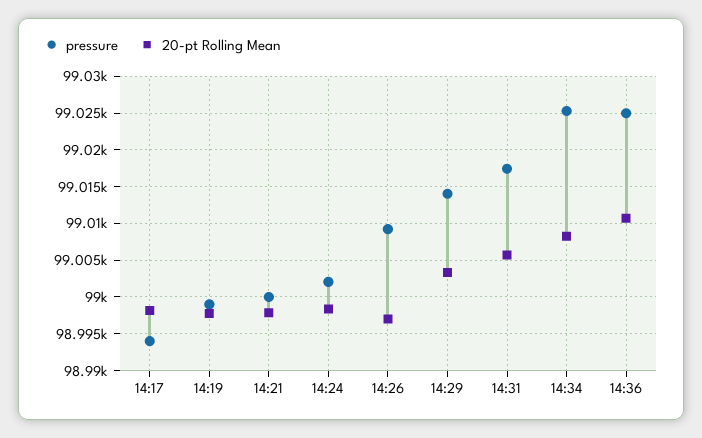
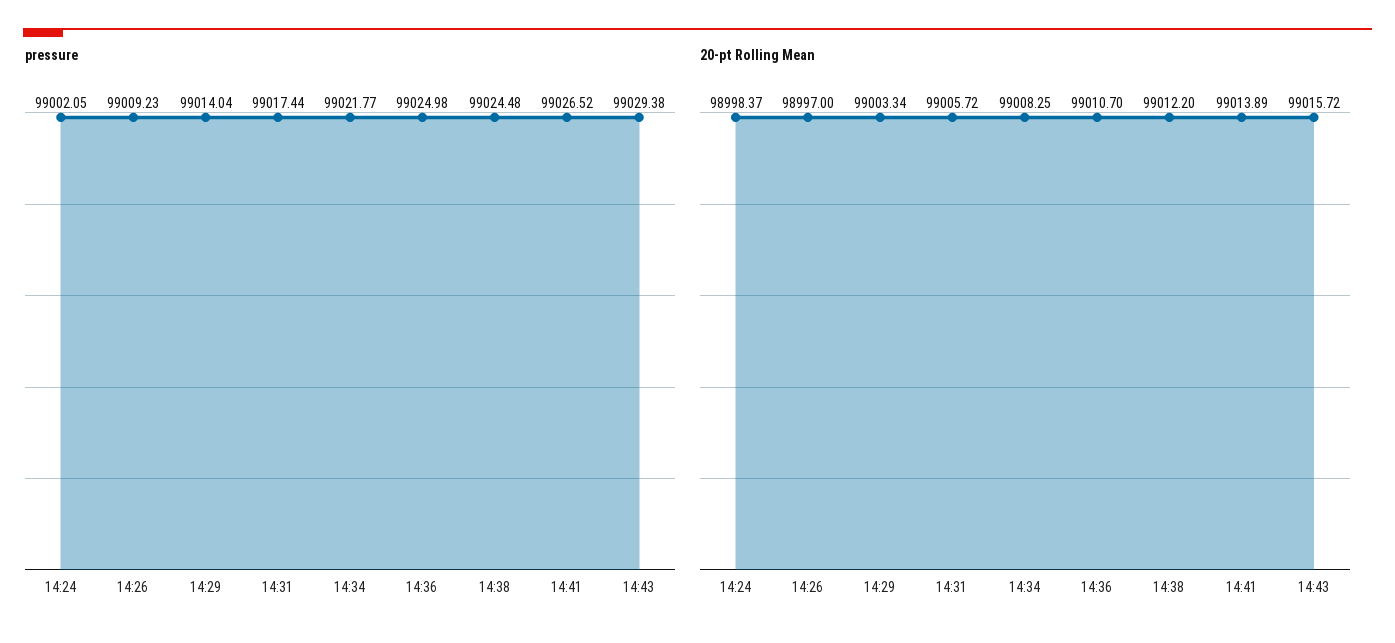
pressure, 14:17: 98994 -> none
20-pt Rolling Mean, 14:17: 98998 -> none
pressure, 14:19: 98999 -> none
20-pt Rolling Mean, 14:19: 98998 -> none
pressure, 14:21: 99000 -> none
20-pt Rolling Mean, 14:21: 98998 -> none
pressure, 14:34: 99025 -> 99021.77
pressure, 14:38: none -> 99024.48
pressure, 14:41: none -> 99026.52
pressure, 14:43: none -> 99029.38
20-pt Rolling Mean, 14:38: none -> 99012.2
20-pt Rolling Mean, 14:41: none -> 99013.89
20-pt Rolling Mean, 14:43: none -> 99015.72

